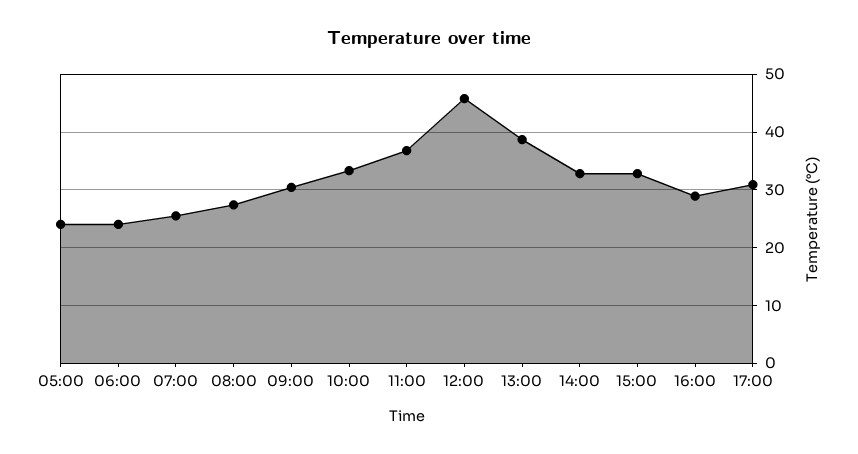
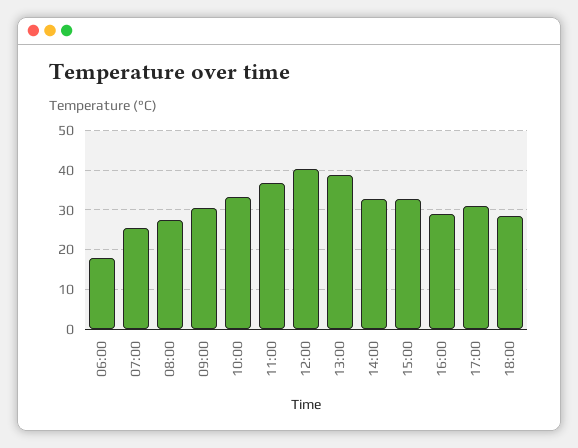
05:00: 24 -> none
06:00: 24 -> 18
12:00: 46 -> 40
18:00: none -> 28

